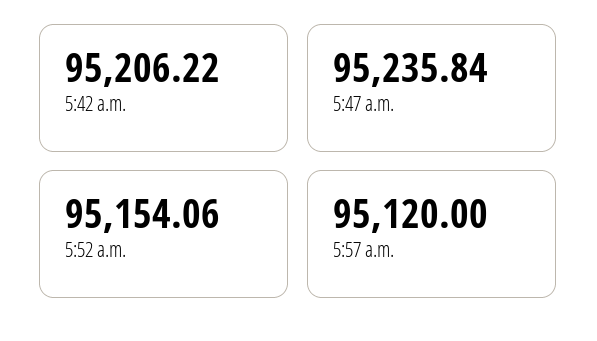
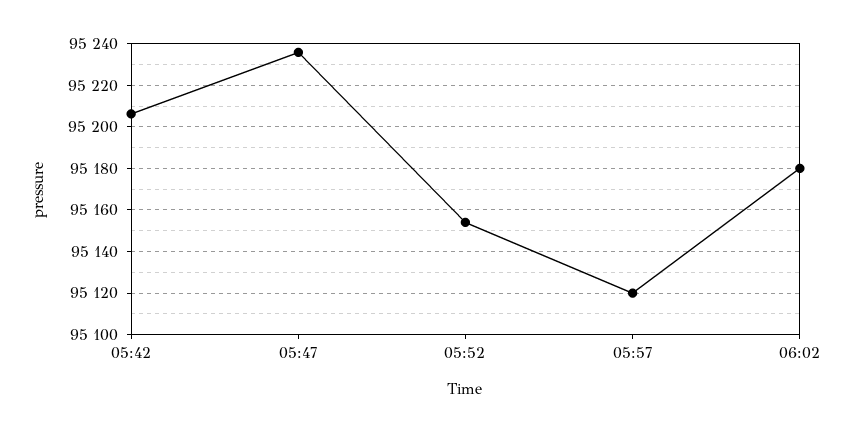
06:02: none -> 95180

